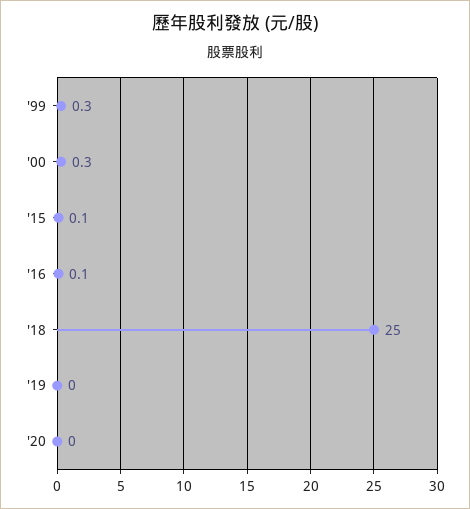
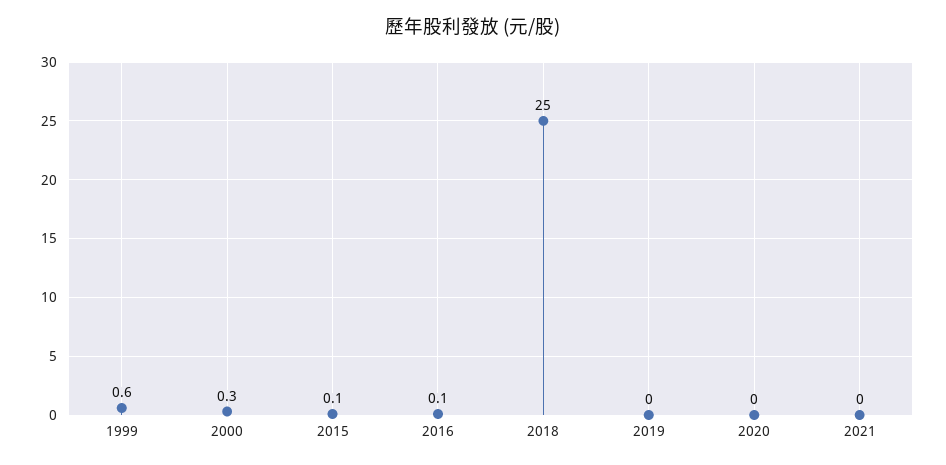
'99: 0.3 -> 0.6
2021: none -> 0

